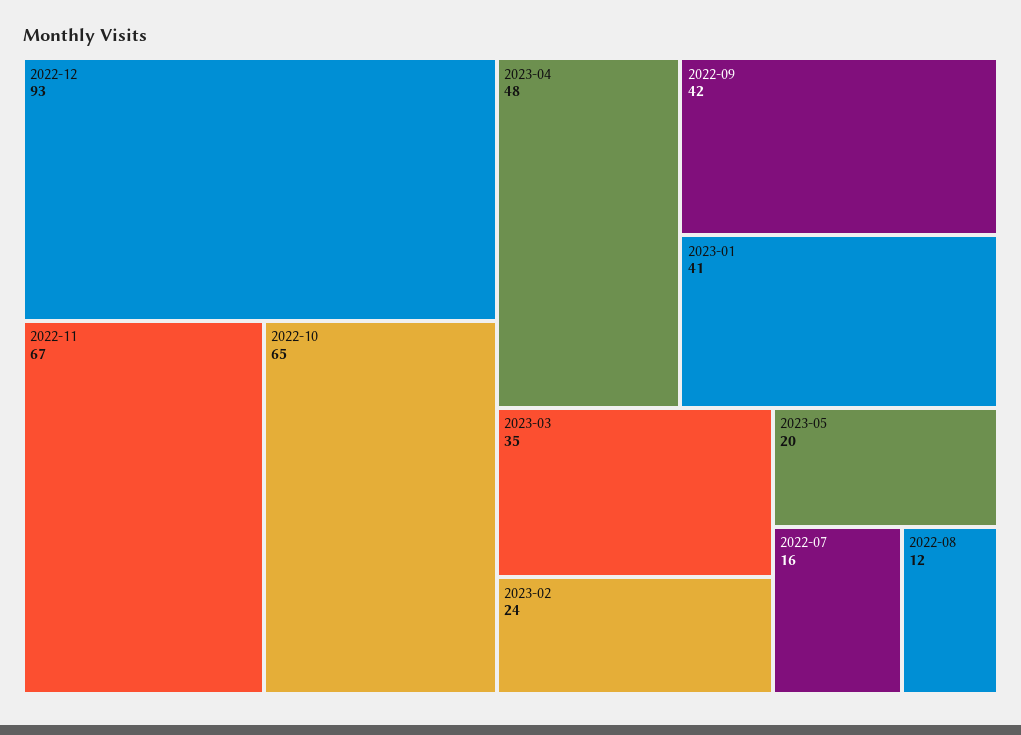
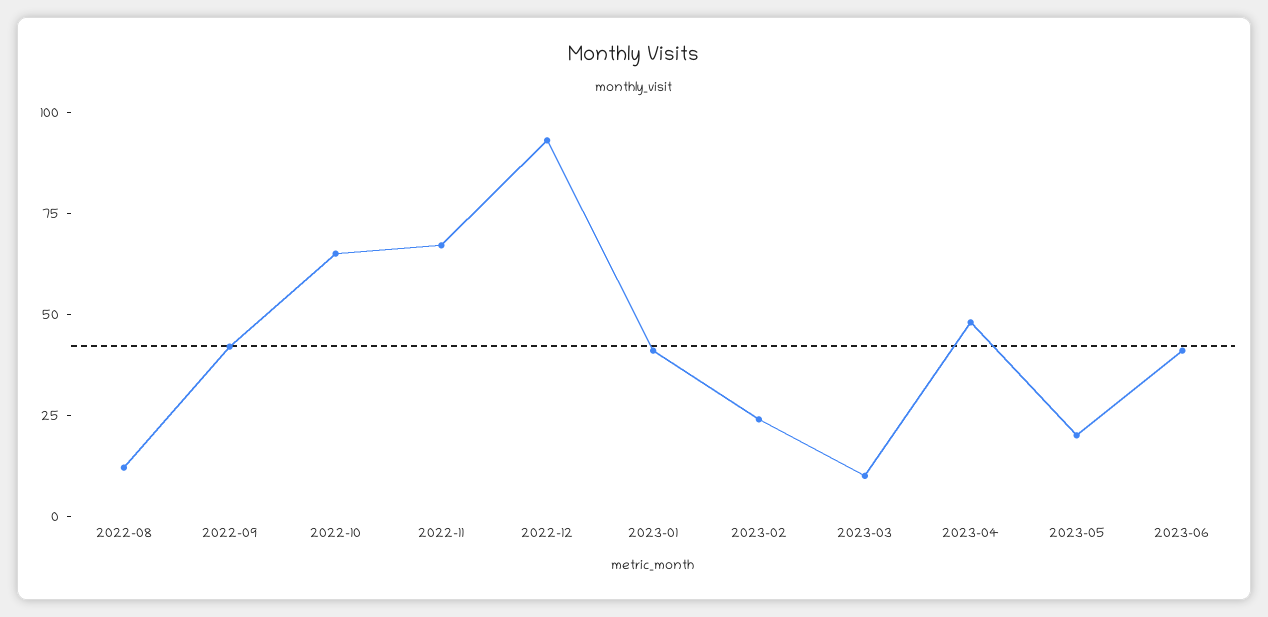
2023-03: 35 -> 10
2022-07: 16 -> none
2023-06: none -> 40

